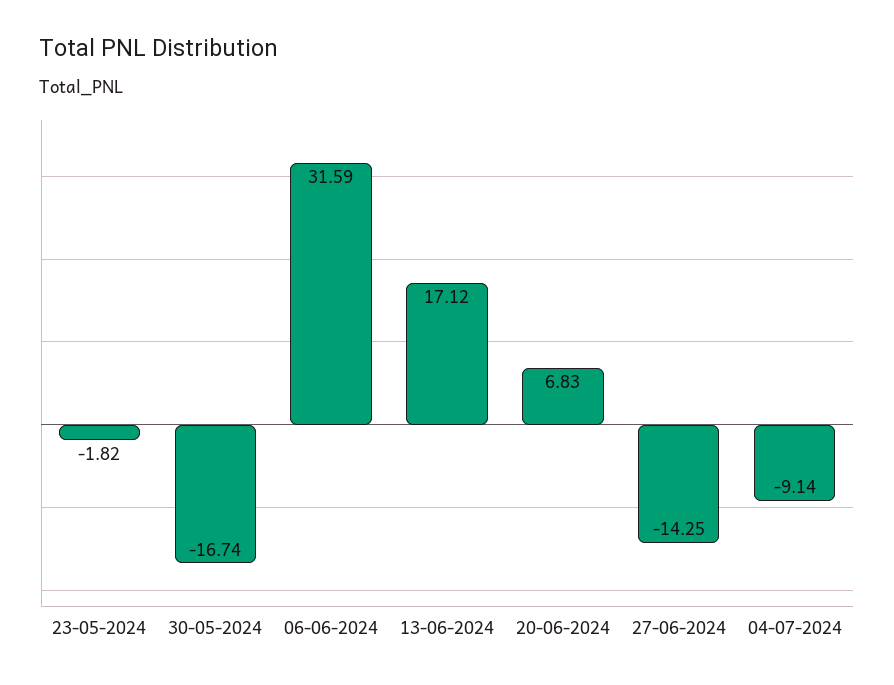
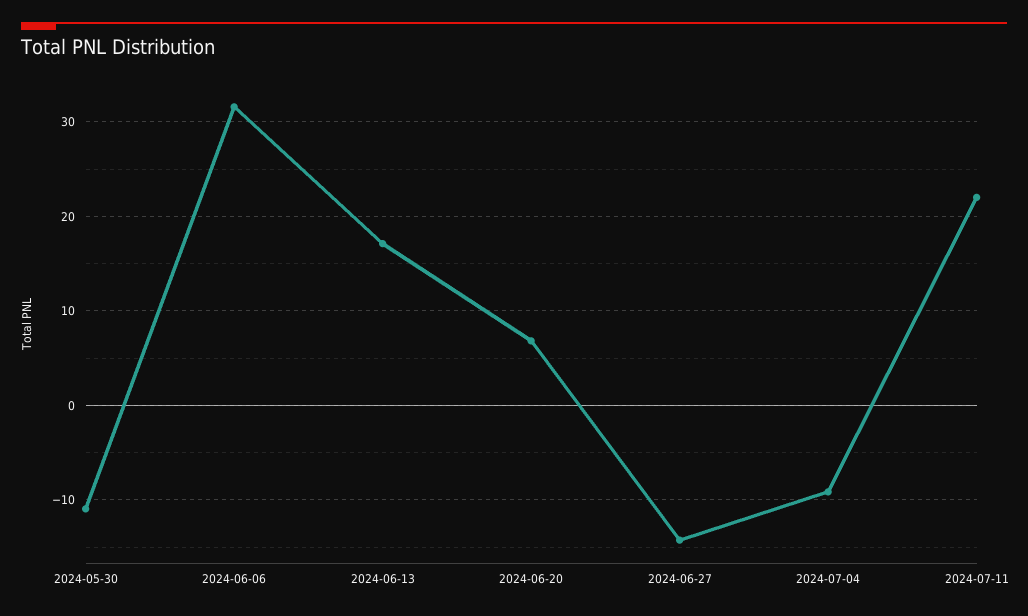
23-05-2024: -1.82 -> none
30-05-2024: -16.74 -> -11
2024-07-11: none -> 22

